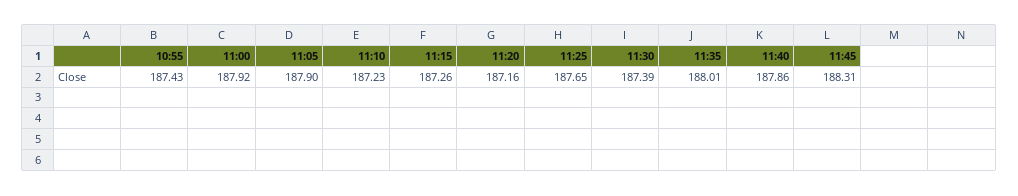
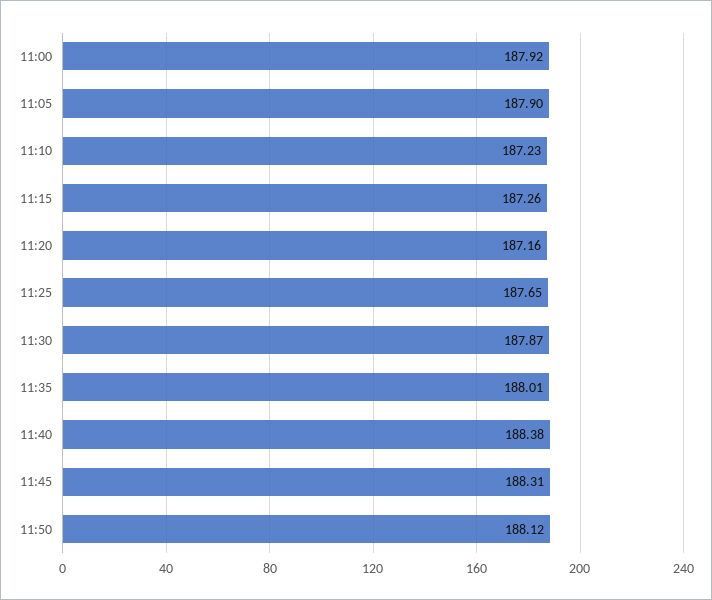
10:55: 187.43 -> none
11:30: 187.39 -> 187.87
11:40: 187.86 -> 188.38
11:50: none -> 188.12

